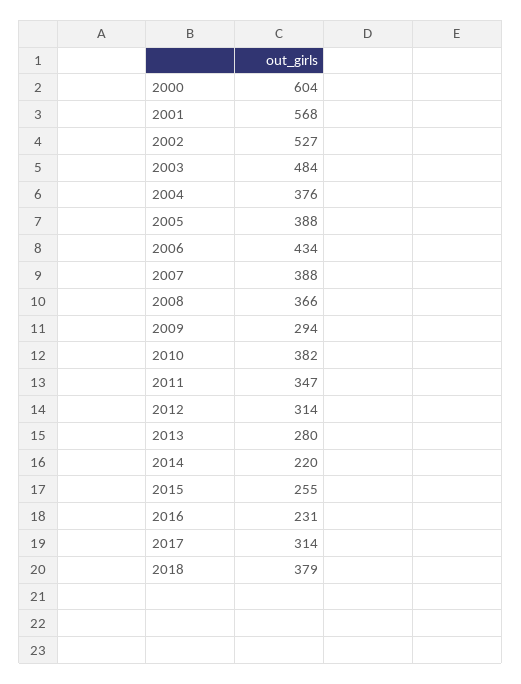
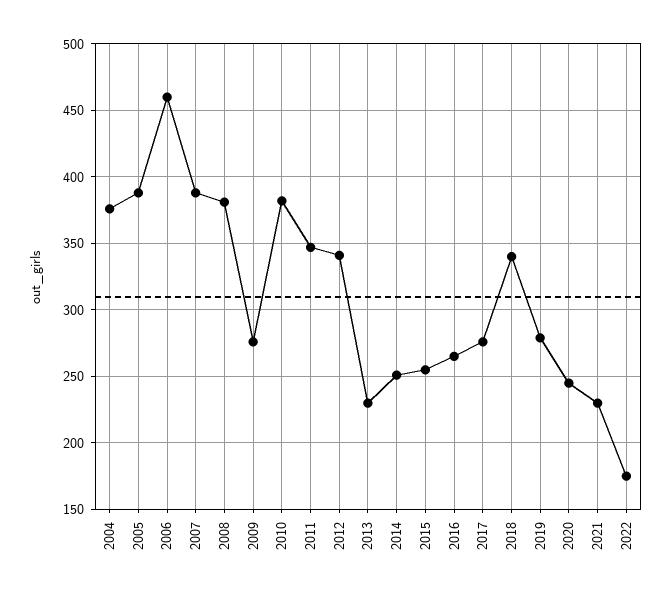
2000: 604 -> none
2001: 568 -> none
2002: 527 -> none
2003: 484 -> none
2006: 434 -> 460
2008: 366 -> 380
2009: 294 -> 275
2012: 314 -> 340
2013: 280 -> 230
2014: 220 -> 250
2016: 231 -> 265
2017: 314 -> 275
2018: 379 -> 340
2019: none -> 280
2020: none -> 245
2021: none -> 230
2022: none -> 175

